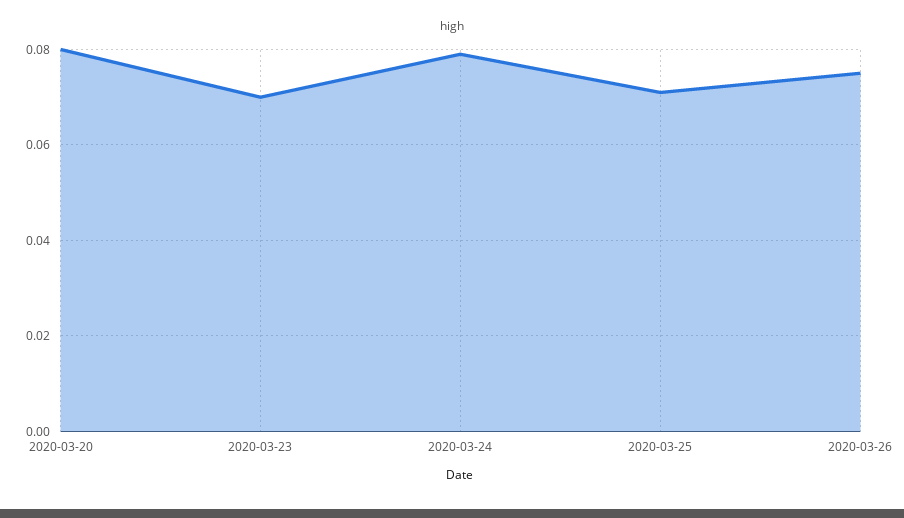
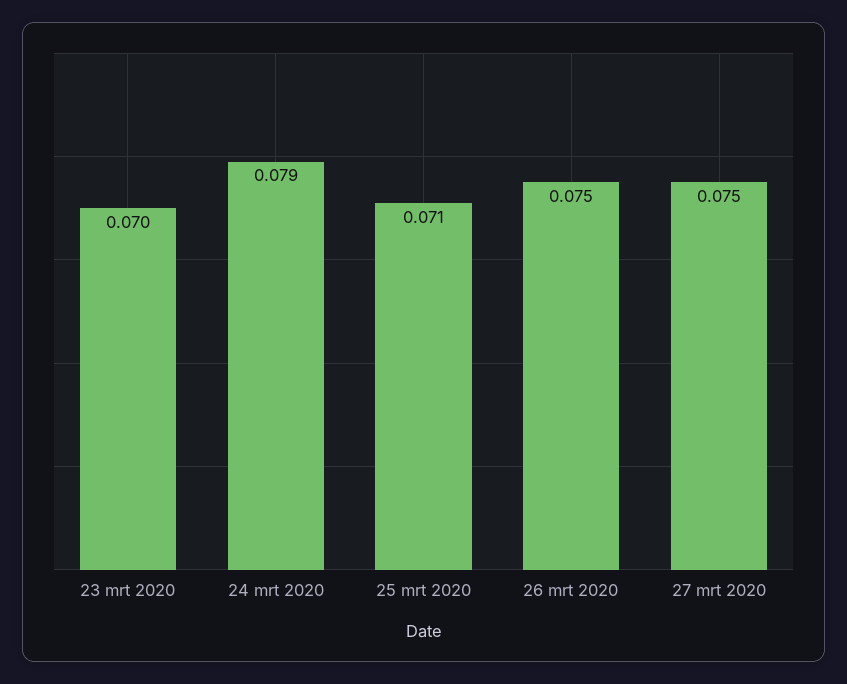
2020-03-20: 0.08 -> none
27 mrt 2020: none -> 0.075

